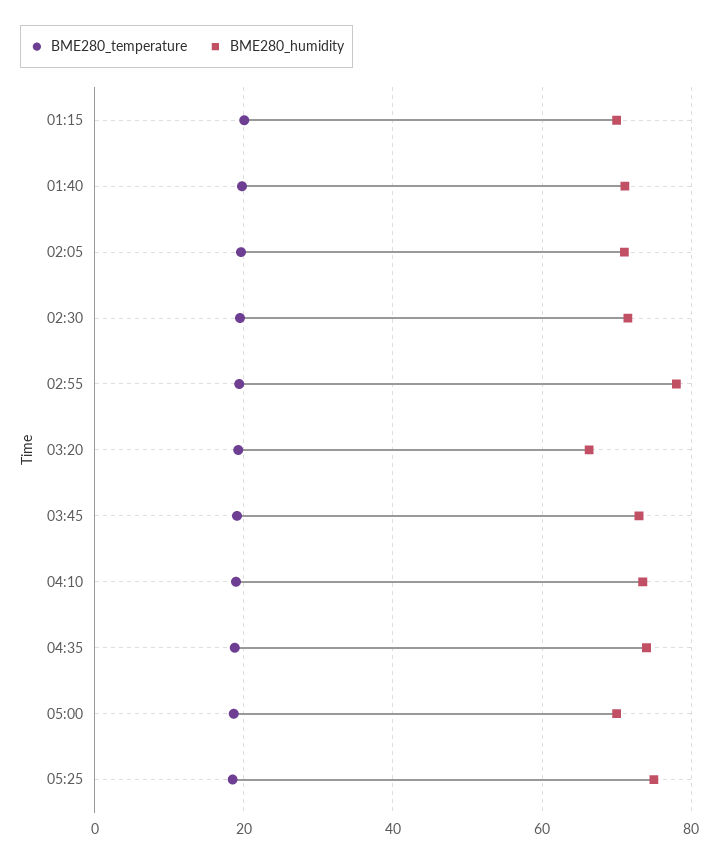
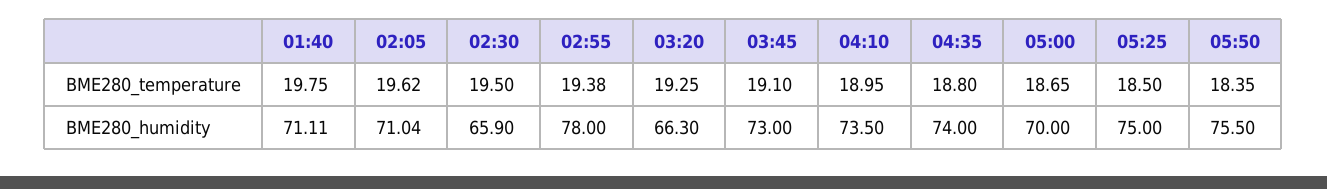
BME280_temperature, 01:15: 20 -> none
BME280_humidity, 01:15: 70 -> none
BME280_humidity, 02:30: 72 -> 65.9
BME280_temperature, 05:50: none -> 18.35
BME280_humidity, 05:50: none -> 75.5

